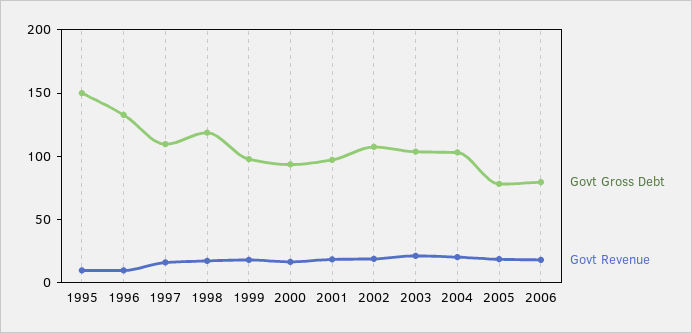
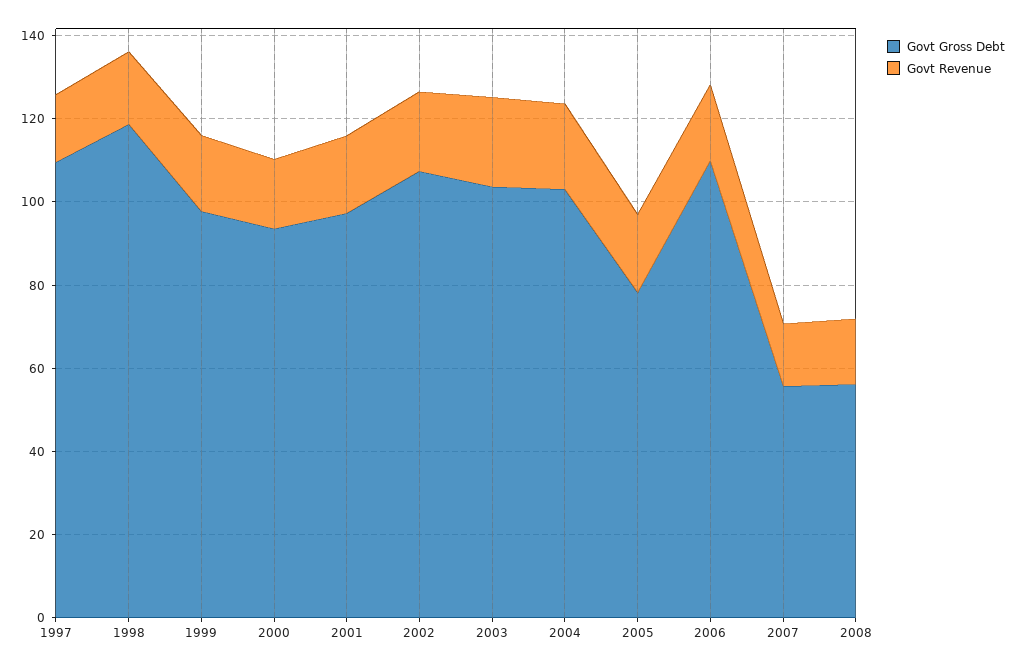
Govt Gross Debt, 1995: 150 -> none
Govt Revenue, 1995: 10 -> none
Govt Gross Debt, 1996: 130 -> none
Govt Revenue, 1996: 10 -> none
Govt Gross Debt, 2006: 80 -> 110
Govt Gross Debt, 2007: none -> 55
Govt Revenue, 2007: none -> 15
Govt Gross Debt, 2008: none -> 55
Govt Revenue, 2008: none -> 15

